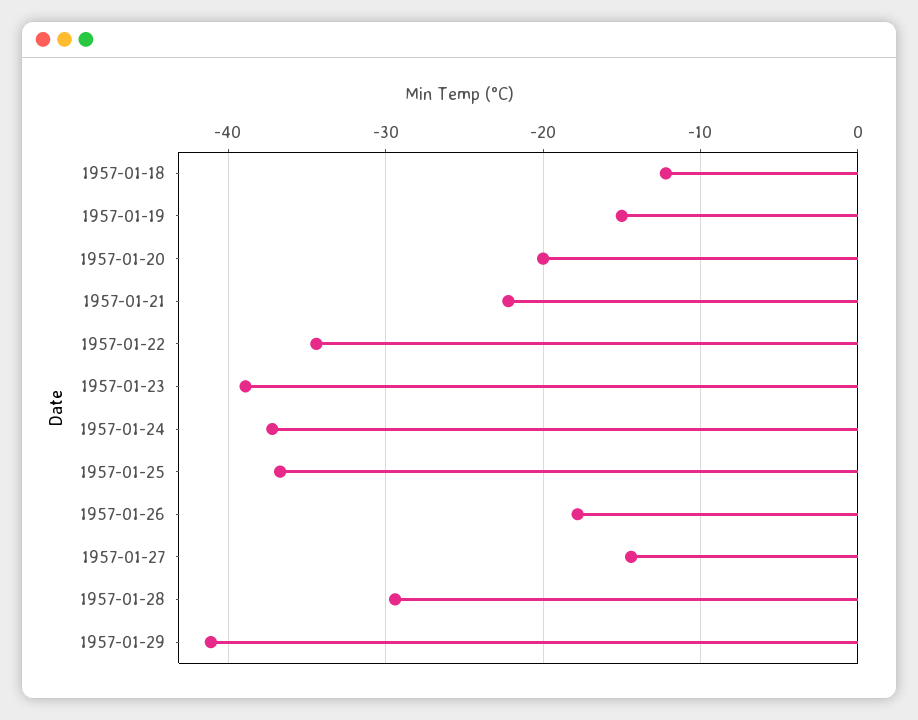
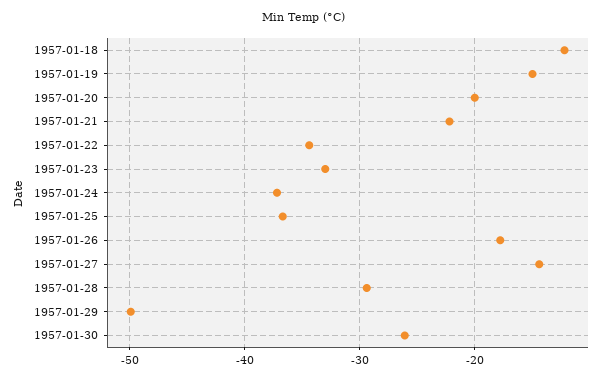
1957-01-23: -39 -> -33
1957-01-29: -41 -> -50
1957-01-30: none -> -26

